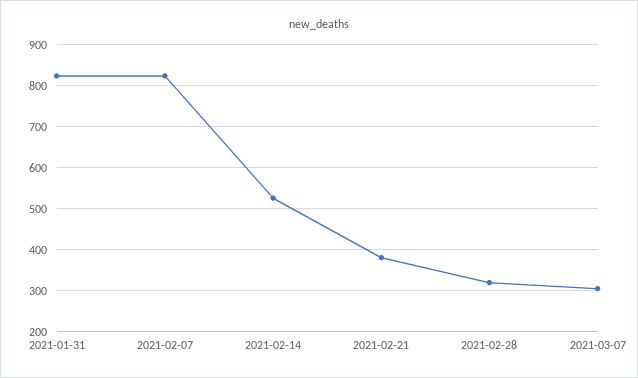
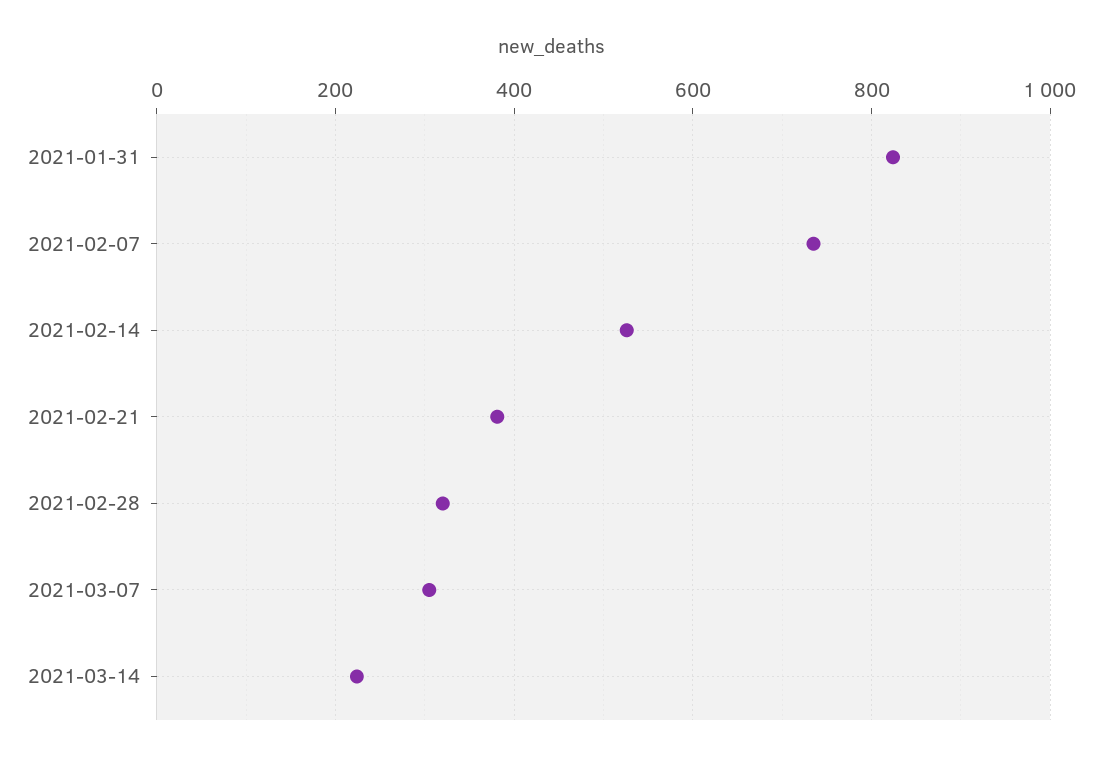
2021-02-07: 820 -> 740
2021-03-14: none -> 220

